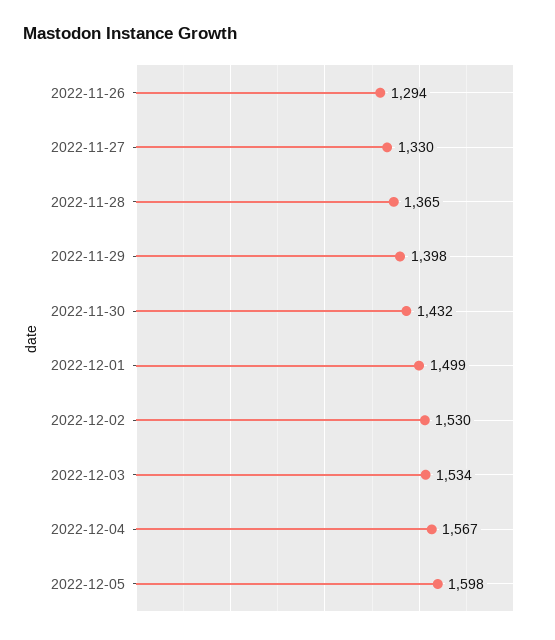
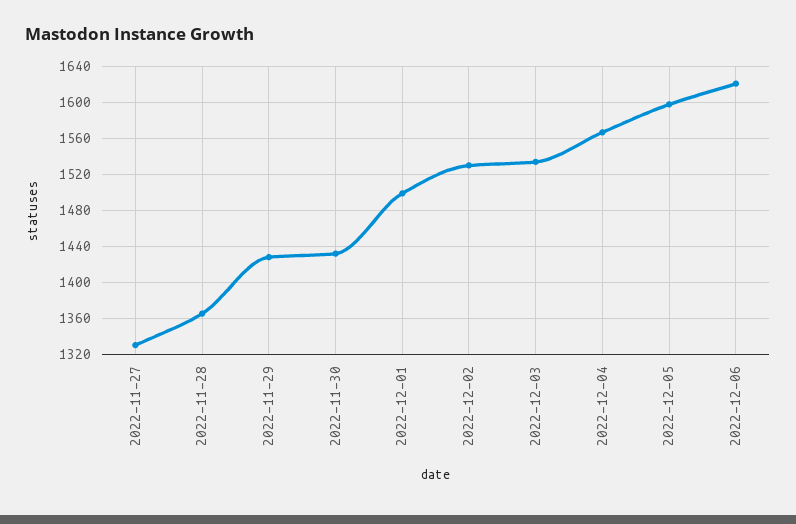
2022-11-26: 1294 -> none
2022-11-29: 1398 -> 1430
2022-12-06: none -> 1620

